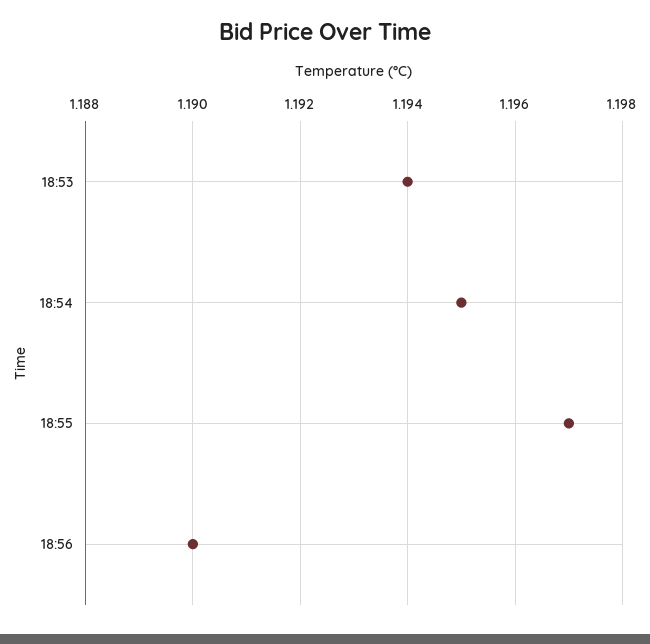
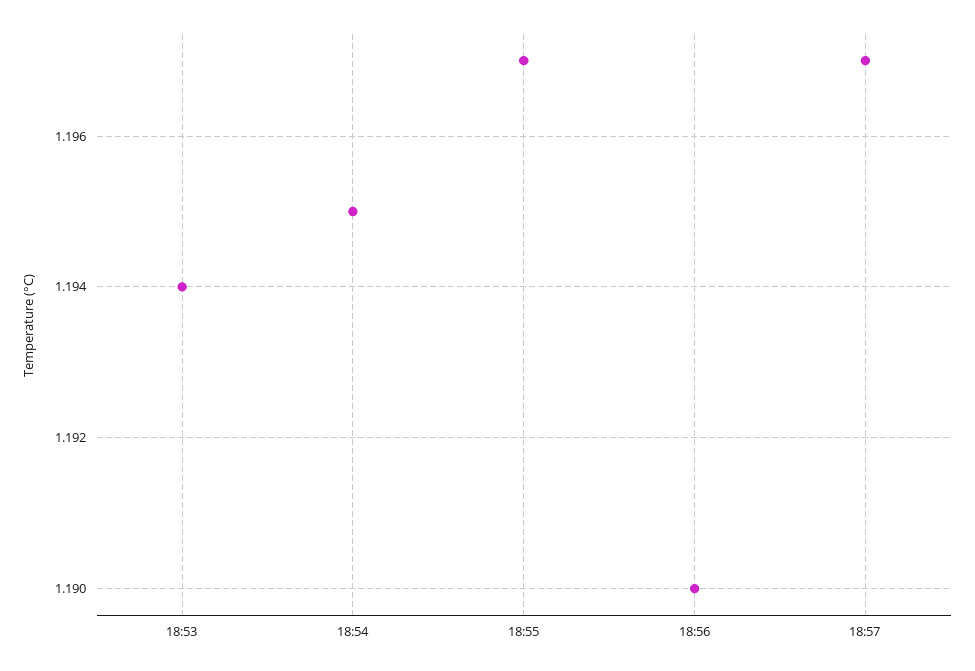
18:57: none -> 1.197

